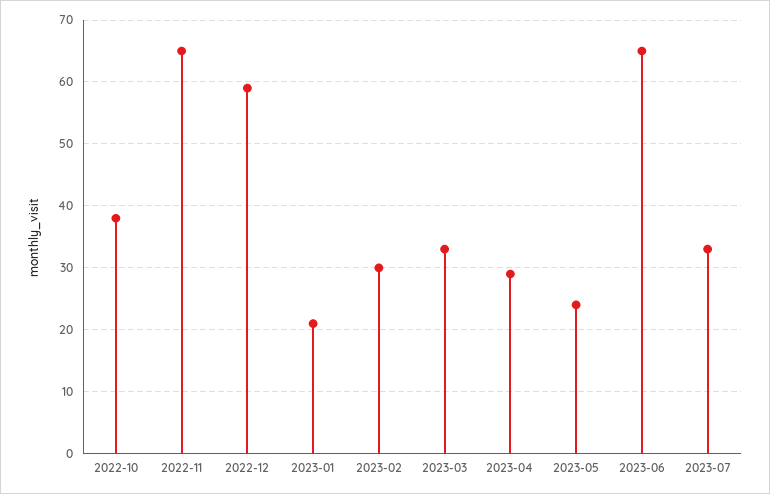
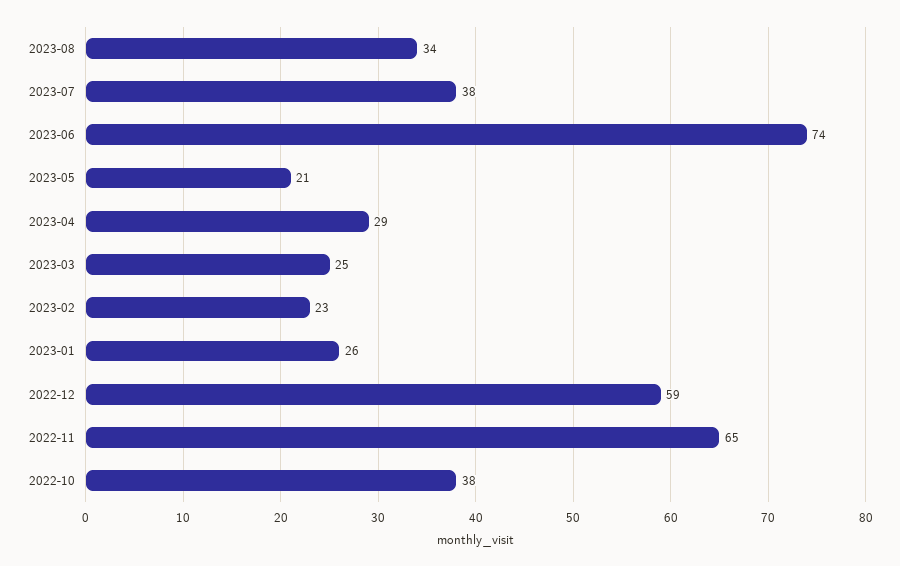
2023-01: 21 -> 26
2023-02: 30 -> 23
2023-03: 33 -> 25
2023-05: 24 -> 21
2023-06: 65 -> 74
2023-07: 33 -> 38
2023-08: none -> 34

